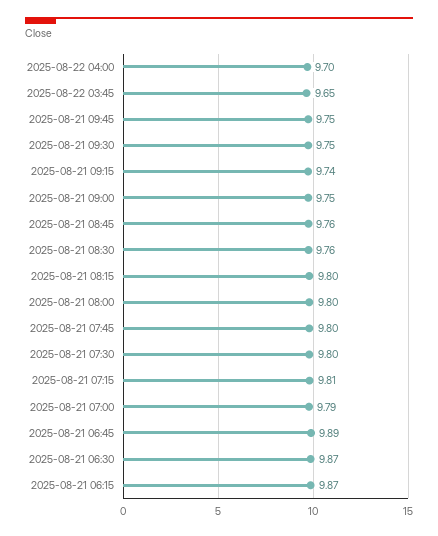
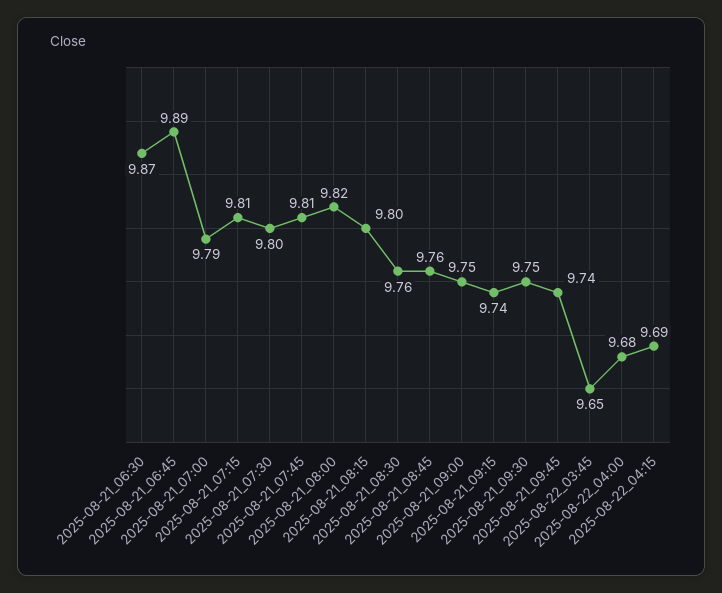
2025-08-22 04:00: 9.7 -> 9.68
2025-08-21 09:45: 9.75 -> 9.74
2025-08-21 08:00: 9.8 -> 9.82
2025-08-21 07:45: 9.8 -> 9.81
2025-08-21 06:15: 9.87 -> none
2025-08-22_04:15: none -> 9.69

